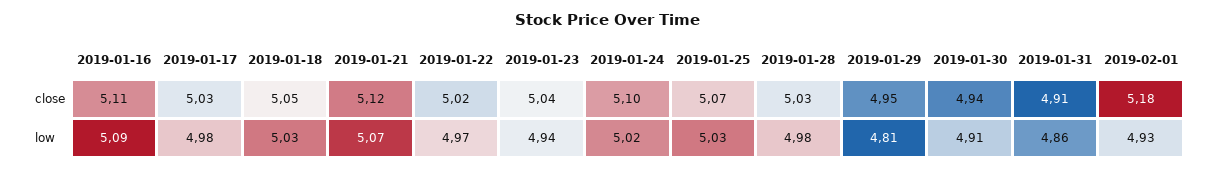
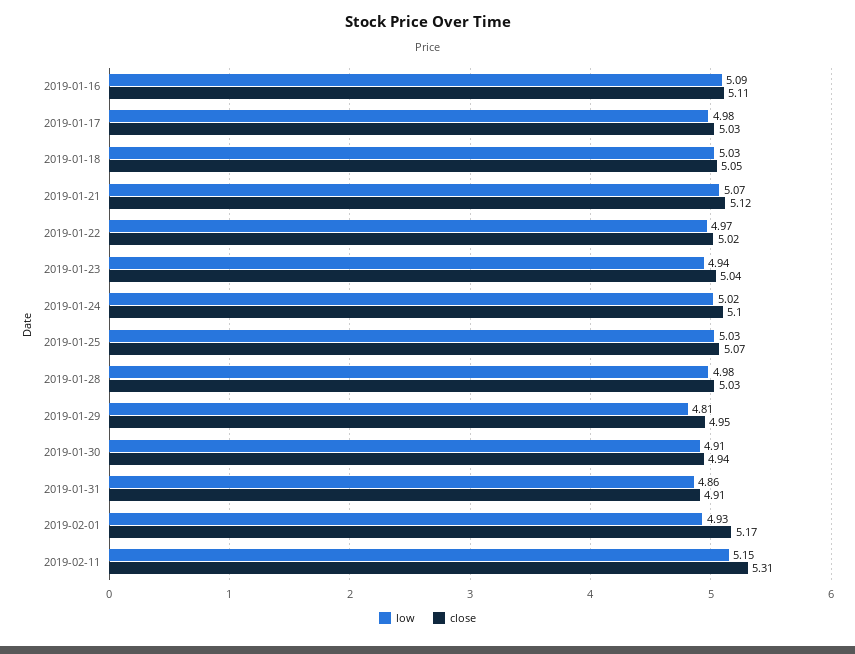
close, 2019-02-01: 5.18 -> 5.17
low, 2019-02-11: none -> 5.15
close, 2019-02-11: none -> 5.31

